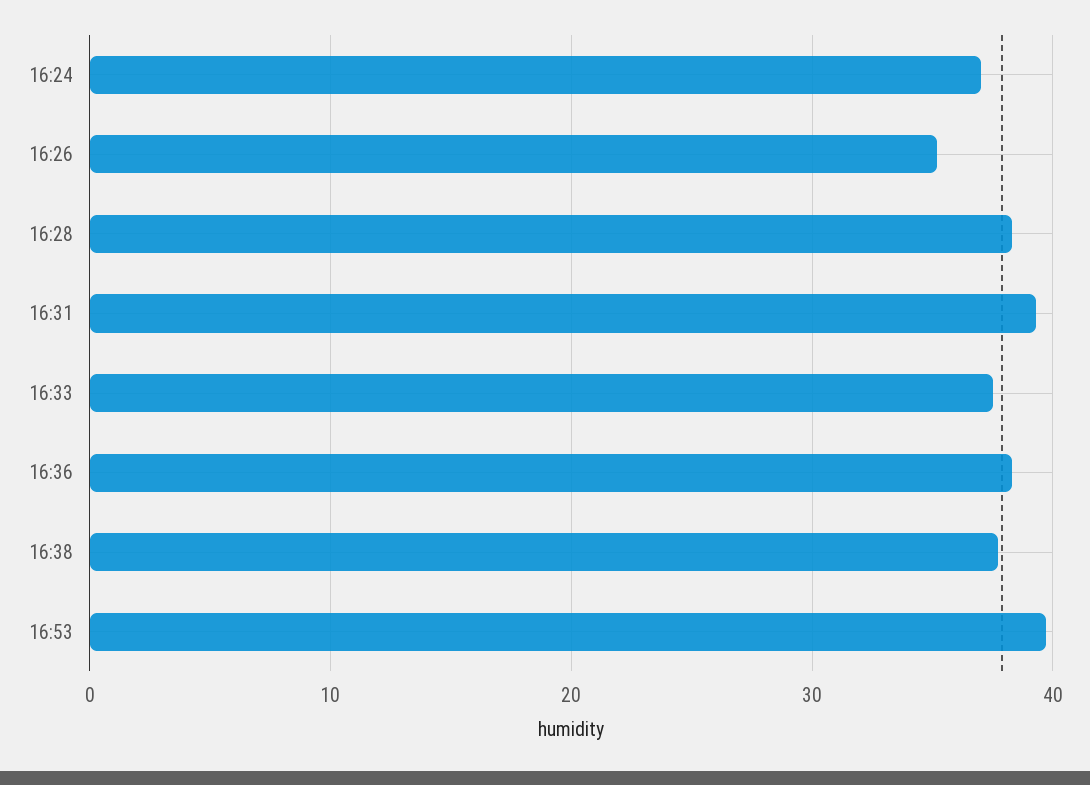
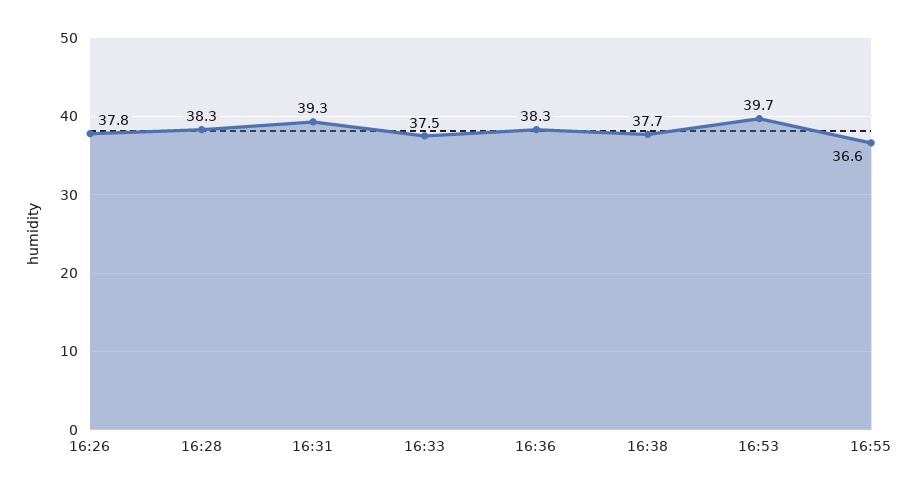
16:24: 37 -> none
16:26: 35 -> 37.8
16:55: none -> 36.6

